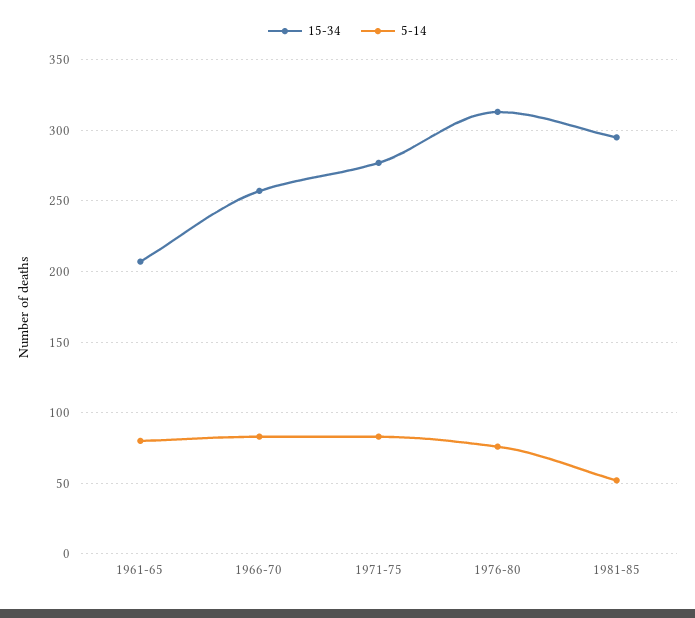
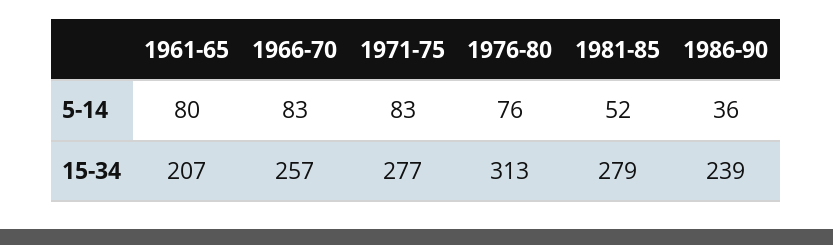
15-34, 1981-85: 295 -> 279
5-14, 1986-90: none -> 36
15-34, 1986-90: none -> 239

